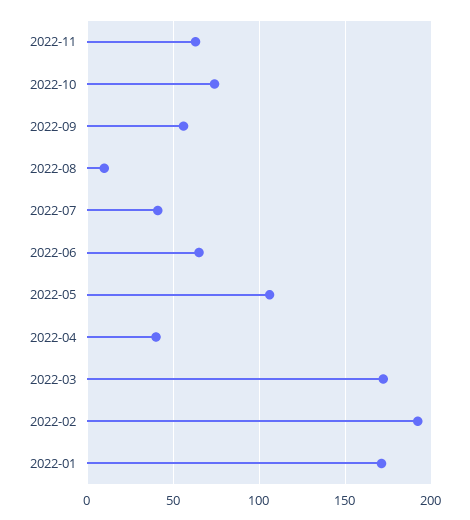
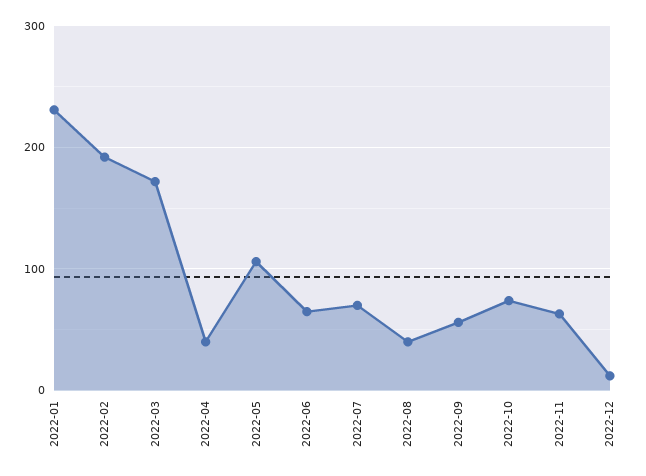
2022-08: 10 -> 40
2022-07: 40 -> 70
2022-01: 170 -> 230
2022-12: none -> 10

